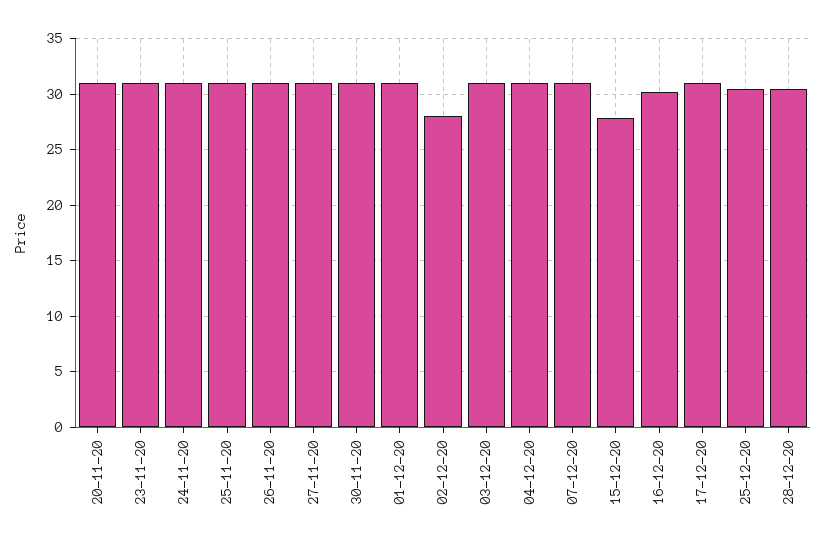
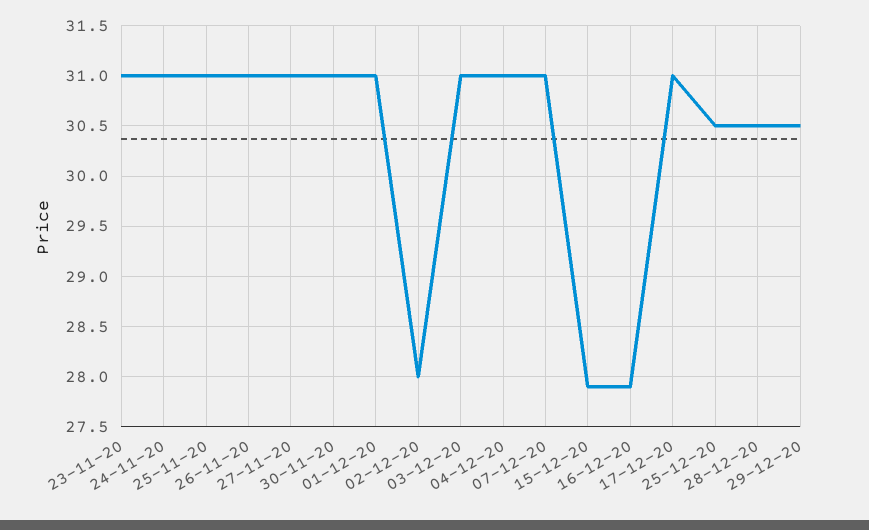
20-11-20: 31 -> none
16-12-20: 30 -> 27.9
29-12-20: none -> 30.5

